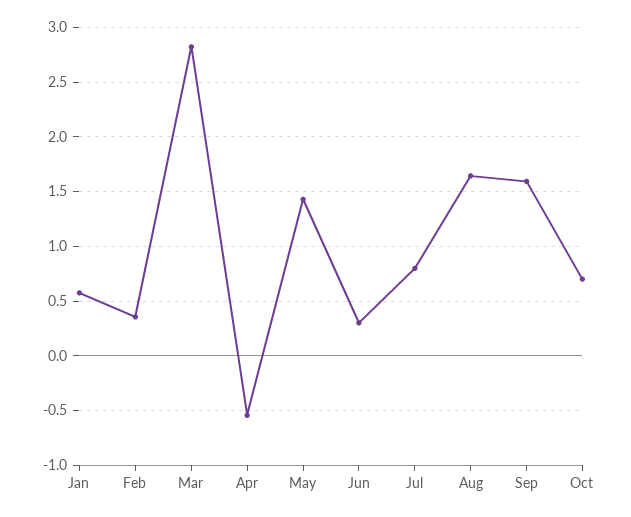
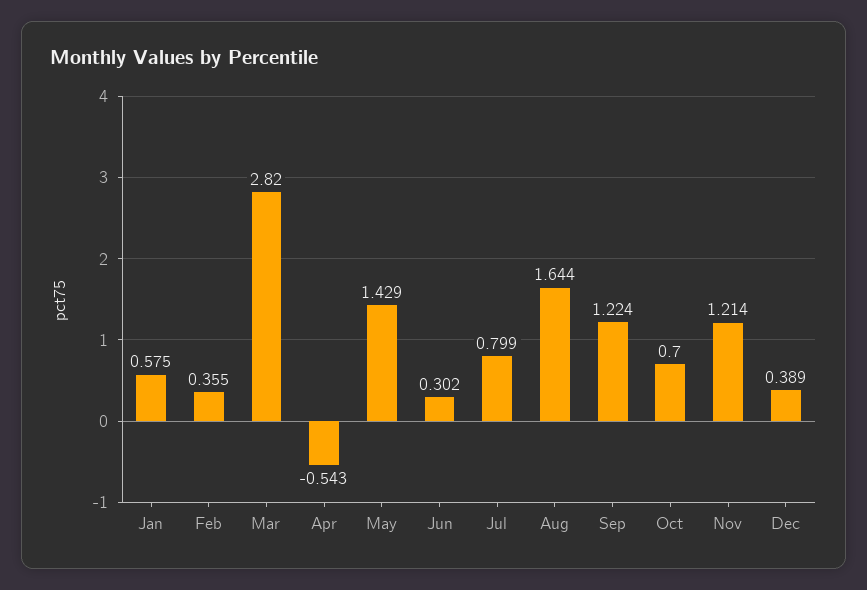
Sep: 1.6 -> 1.224
Nov: none -> 1.214
Dec: none -> 0.389

